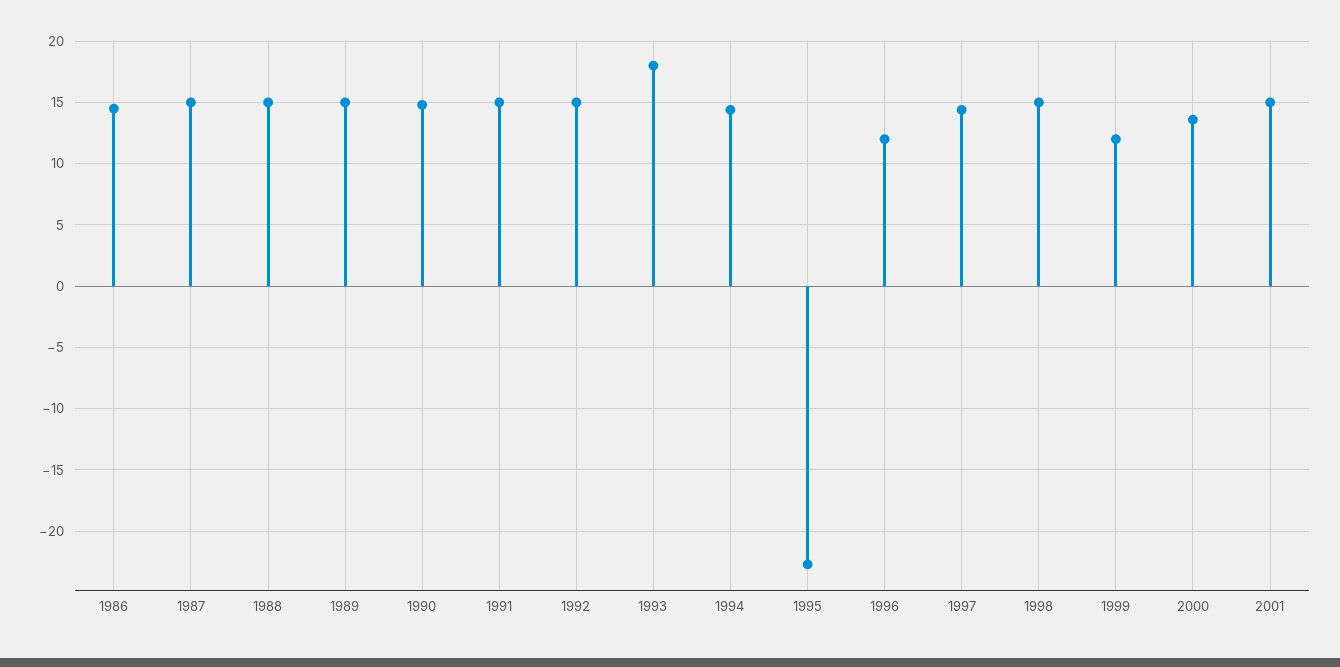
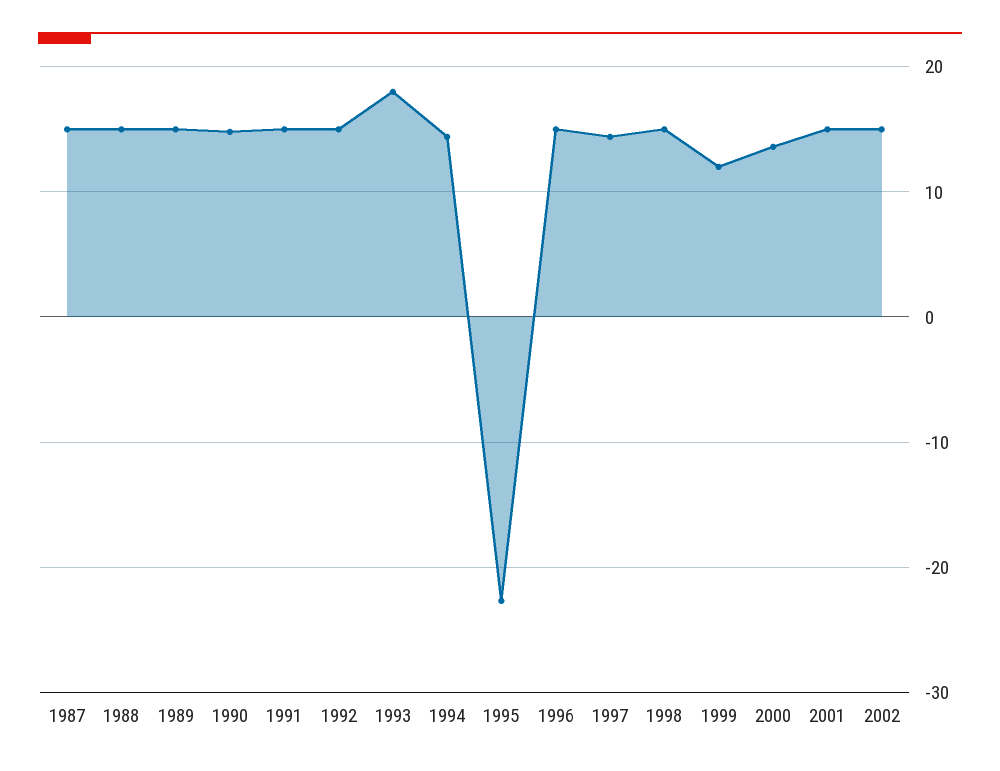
1986: 14.5 -> none
1996: 12 -> 15
2002: none -> 15

